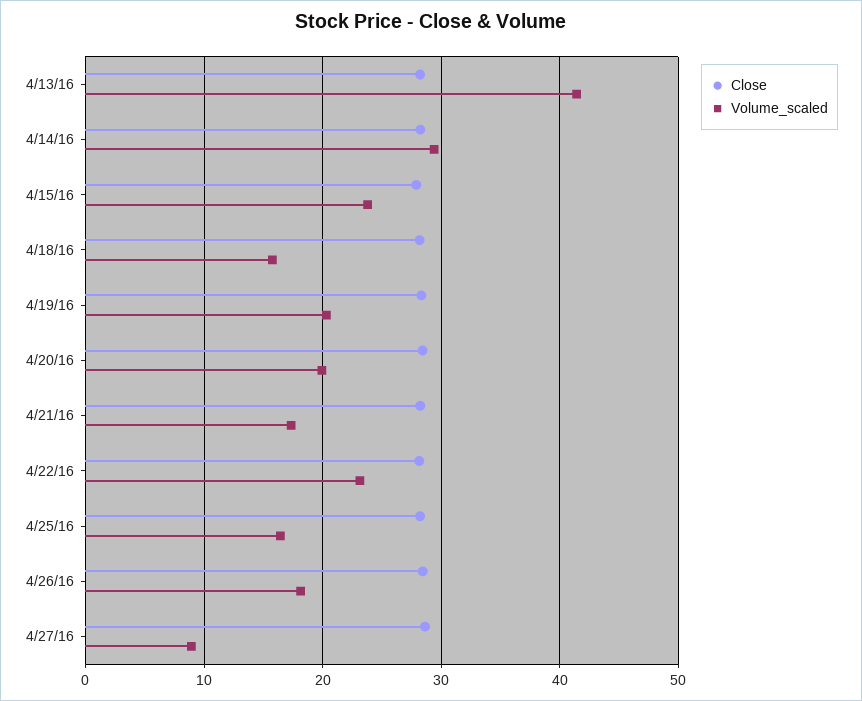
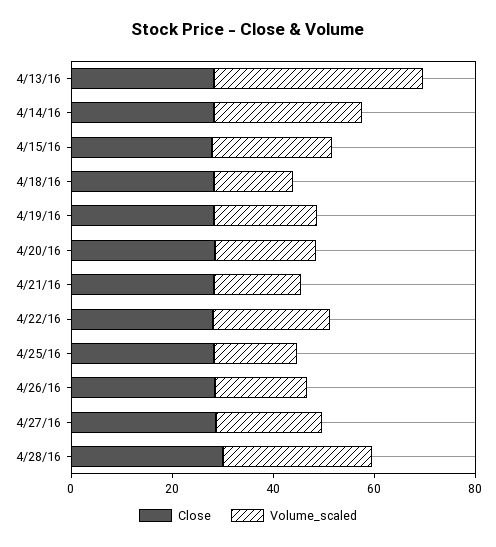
Volume_scaled, 4/27/16: 9 -> 20
Close, 4/28/16: none -> 30
Volume_scaled, 4/28/16: none -> 30

